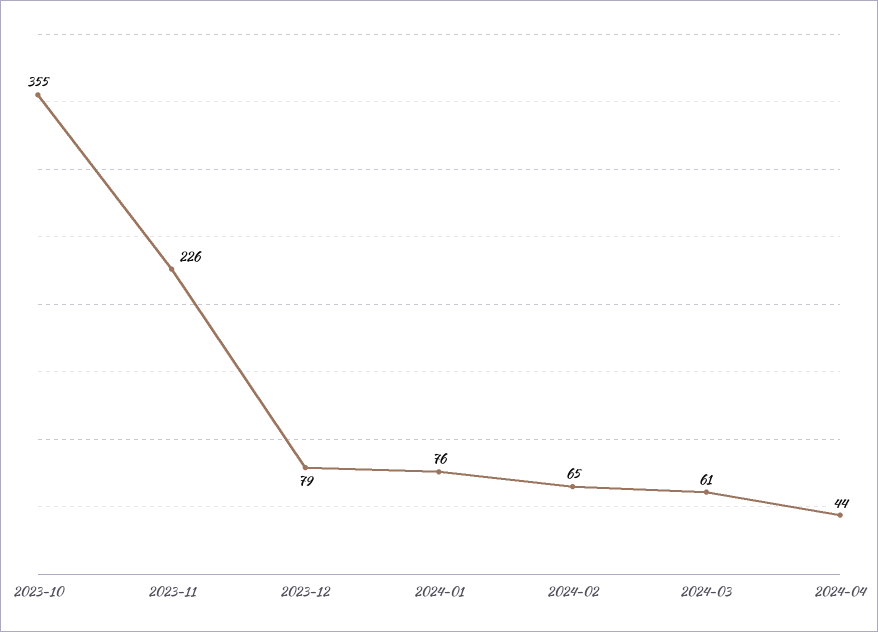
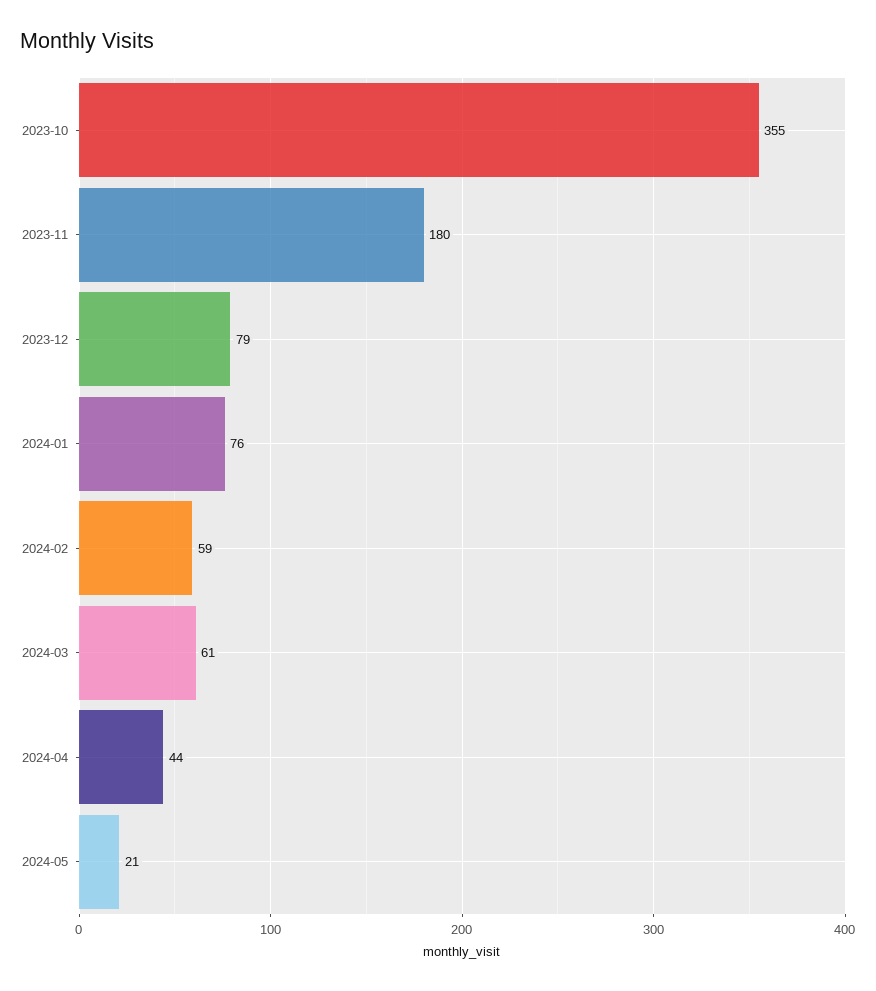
2023-11: 226 -> 180
2024-02: 65 -> 59
2024-05: none -> 21

